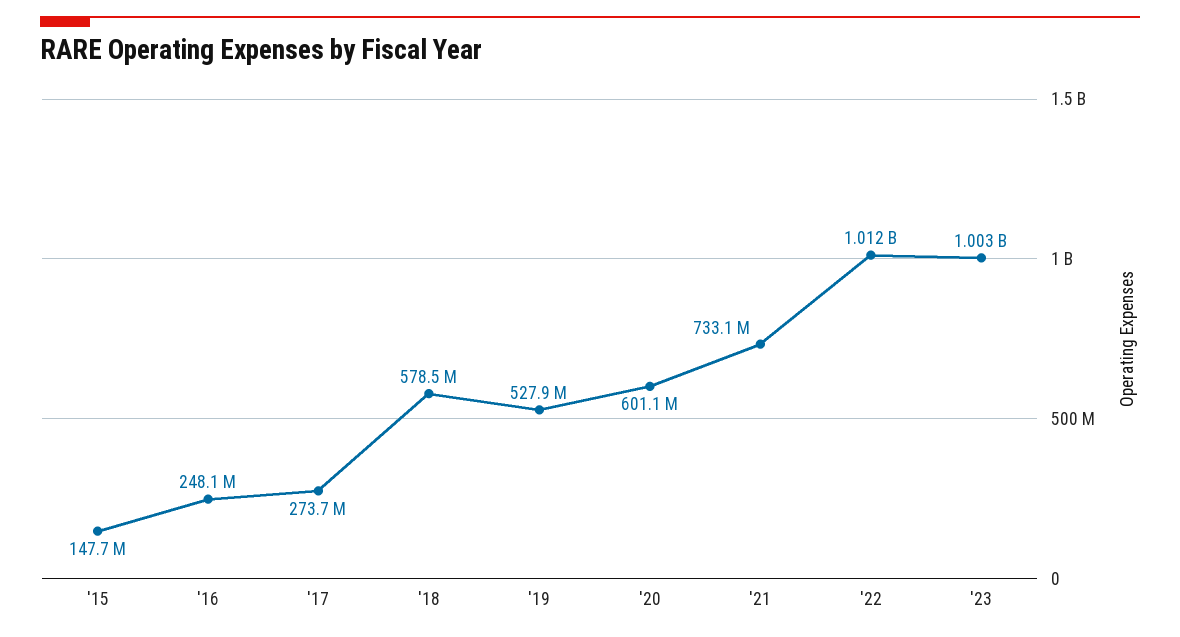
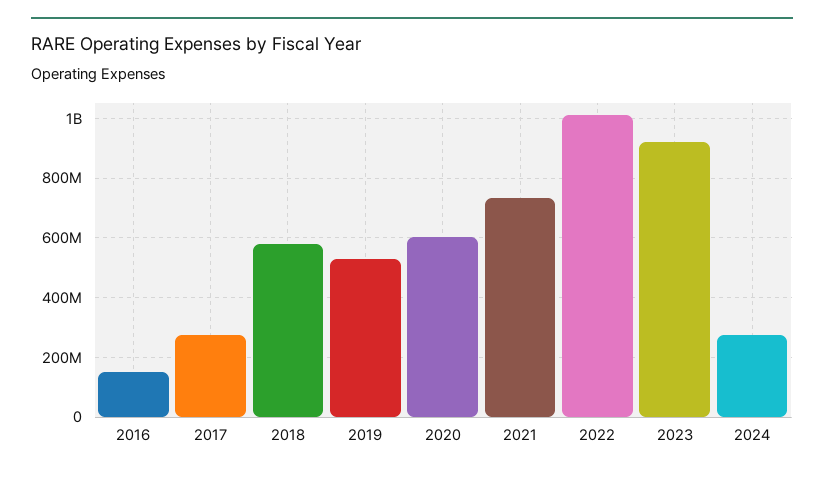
'15: 147700000 -> none
'16: 248100000 -> 150000000
'23: 1003000000 -> 925000000
2024: none -> 275000000

